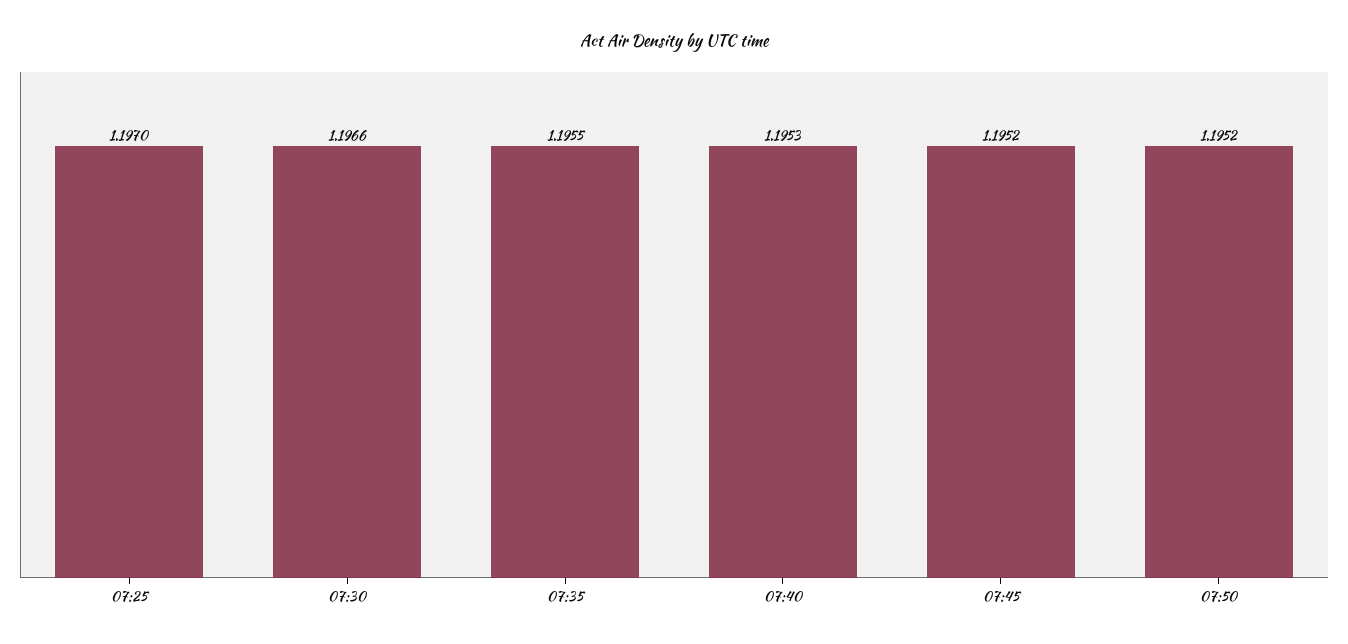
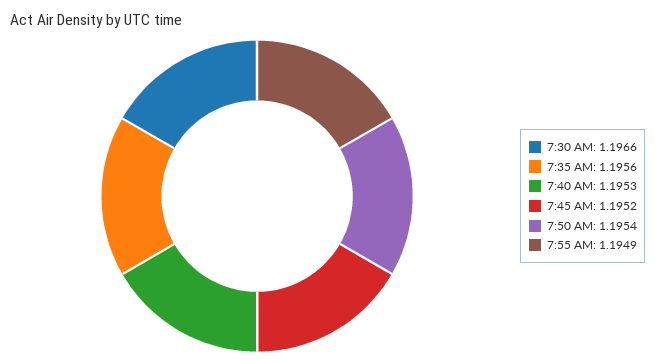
07:25: 1.197 -> none
07:35: 1.1955 -> 1.1956
07:50: 1.1952 -> 1.1954
7:55 AM: none -> 1.1949

